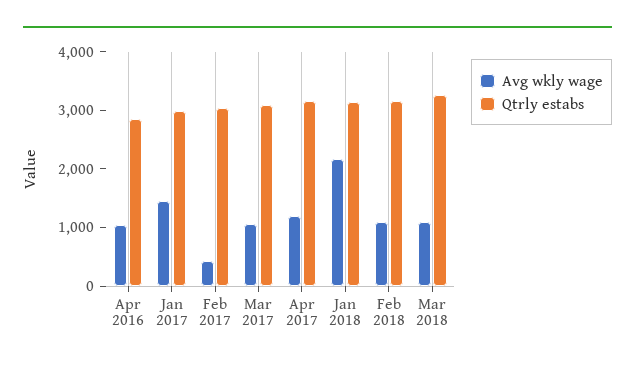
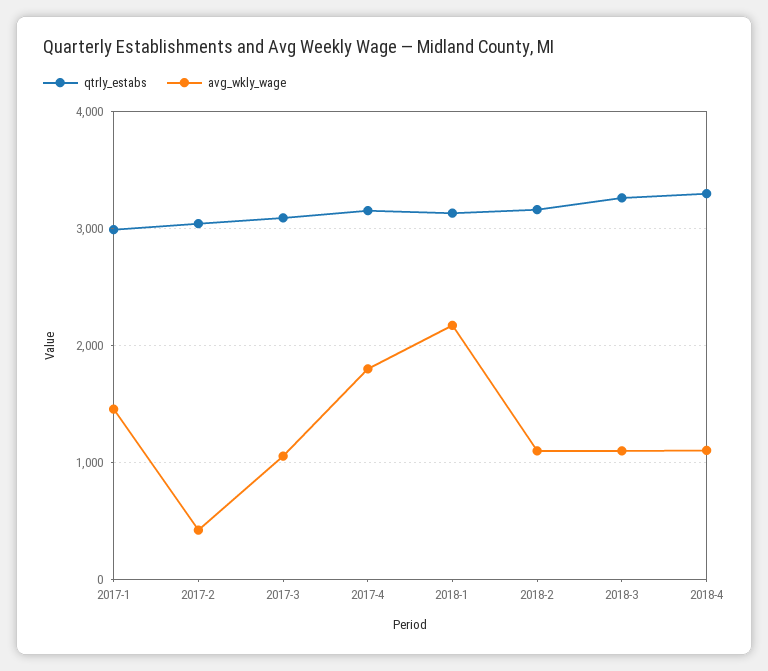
Avg wkly wage, Apr 2016: 1000 -> none
Qtrly estabs, Apr 2016: 2800 -> none
Avg wkly wage, Apr 2017: 1200 -> 1800
Qtrly estabs, 2018-4: none -> 3300
Avg wkly wage, 2018-4: none -> 1100

